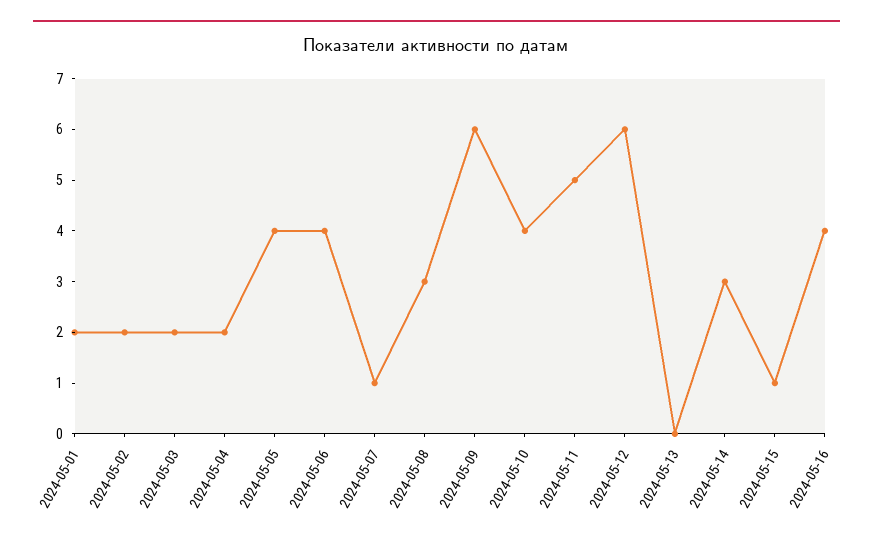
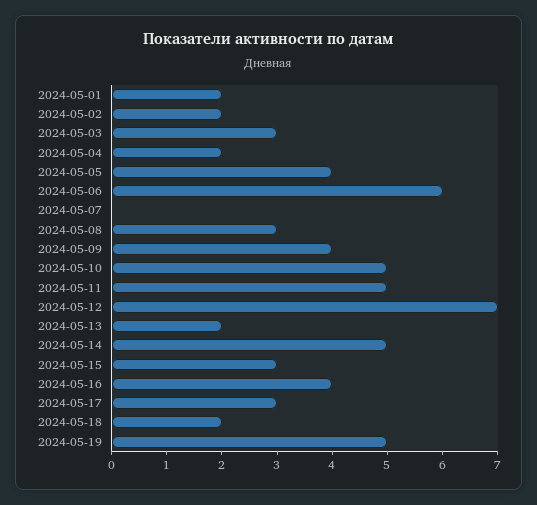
2024-05-03: 2 -> 3
2024-05-06: 4 -> 6
2024-05-07: 1 -> 0
2024-05-09: 6 -> 4
2024-05-10: 4 -> 5
2024-05-12: 6 -> 7
2024-05-13: 0 -> 2
2024-05-14: 3 -> 5
2024-05-15: 1 -> 3
2024-05-17: none -> 3
2024-05-18: none -> 2
2024-05-19: none -> 5

